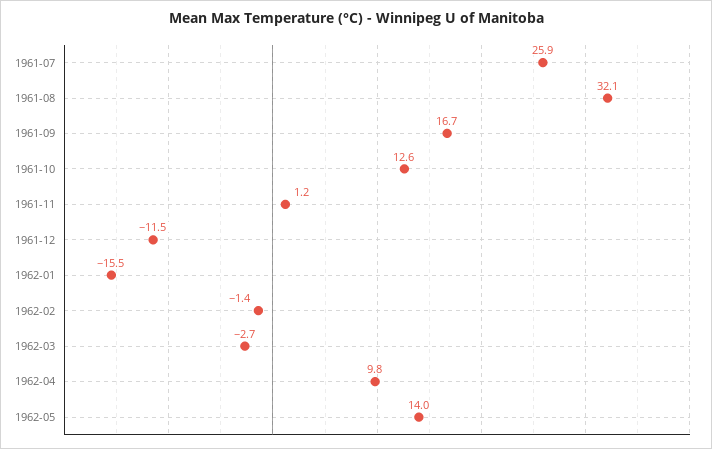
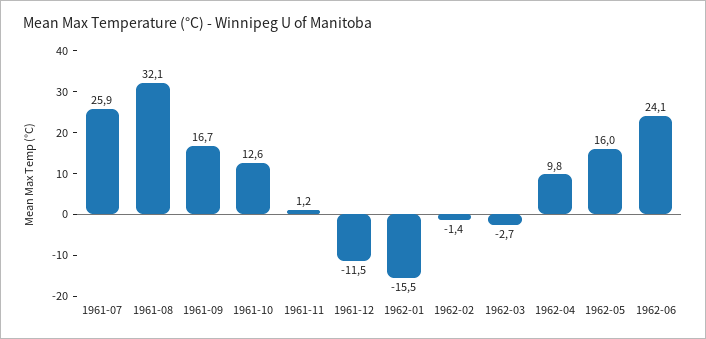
1962-05: 14 -> 16
1962-06: none -> 24.1

